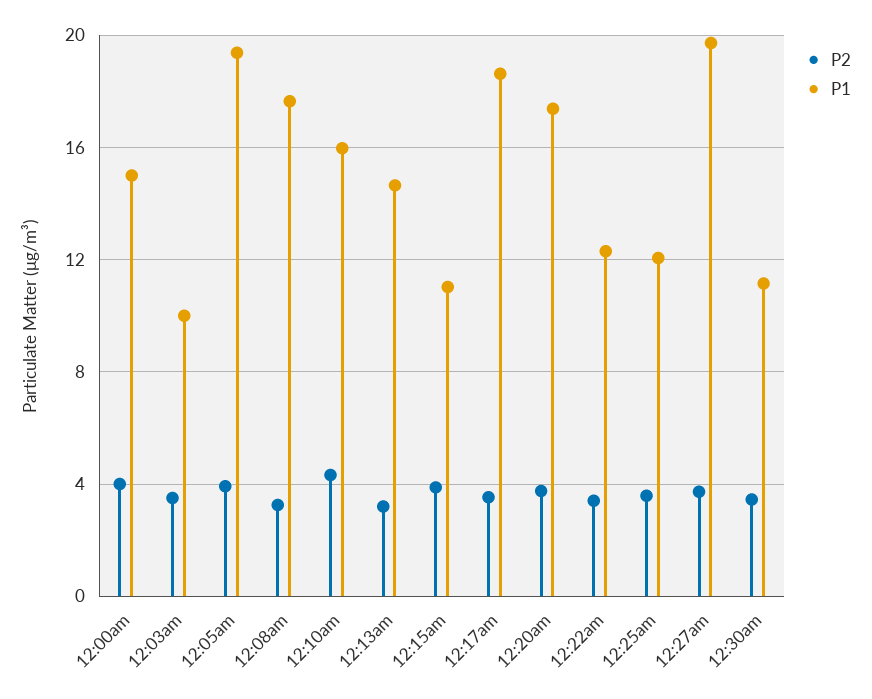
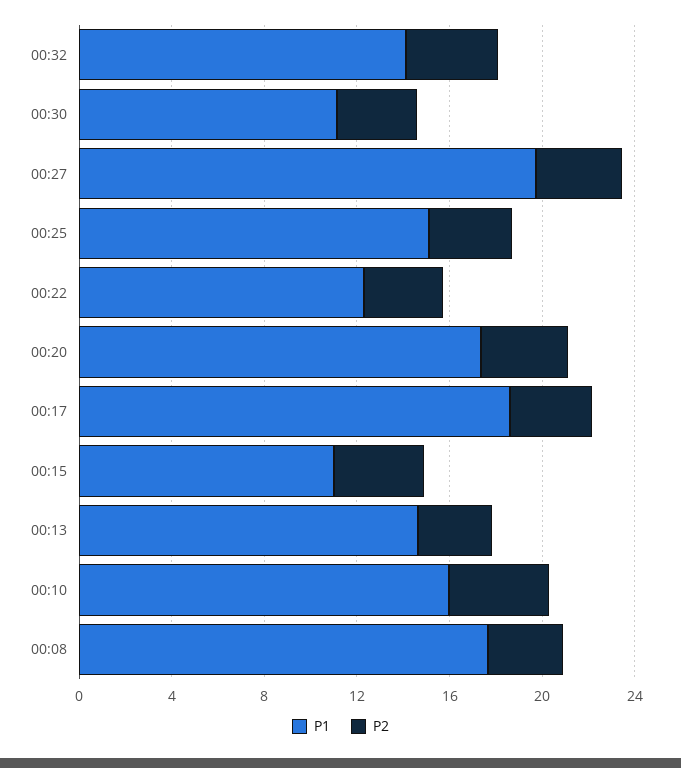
P2, 12:00am: 4 -> none
P1, 12:00am: 15 -> none
P2, 12:03am: 3.5 -> none
P1, 12:03am: 10 -> none
P2, 12:05am: 4 -> none
P1, 12:05am: 19.5 -> none
P1, 12:25am: 12 -> 15
P1, 00:32: none -> 14
P2, 00:32: none -> 4

